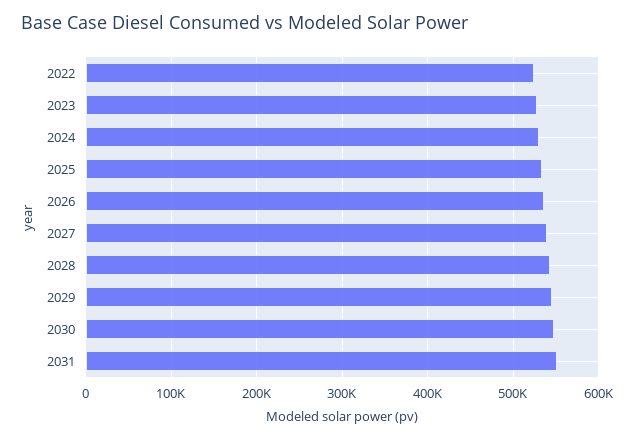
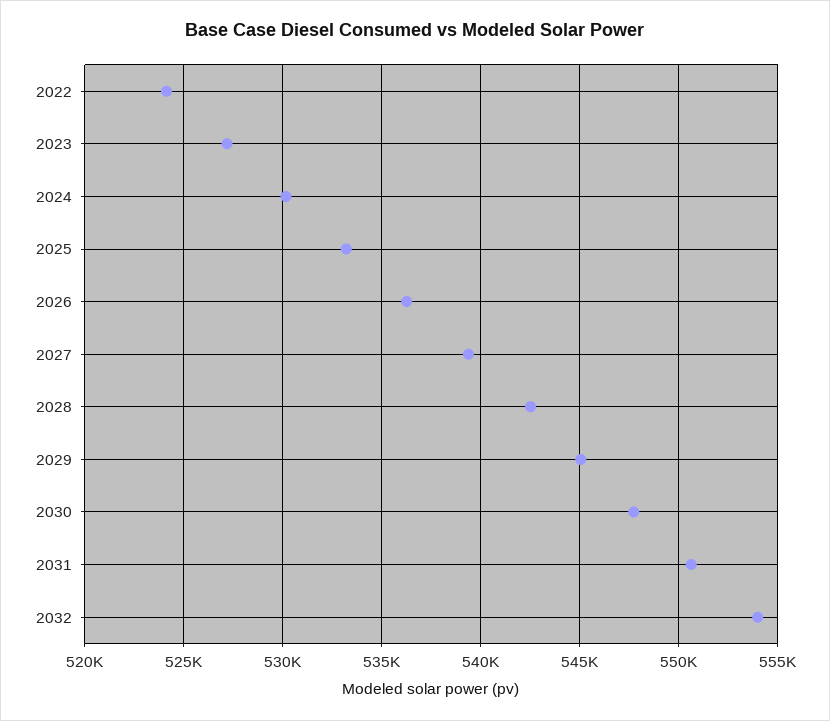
2032: none -> 554000

